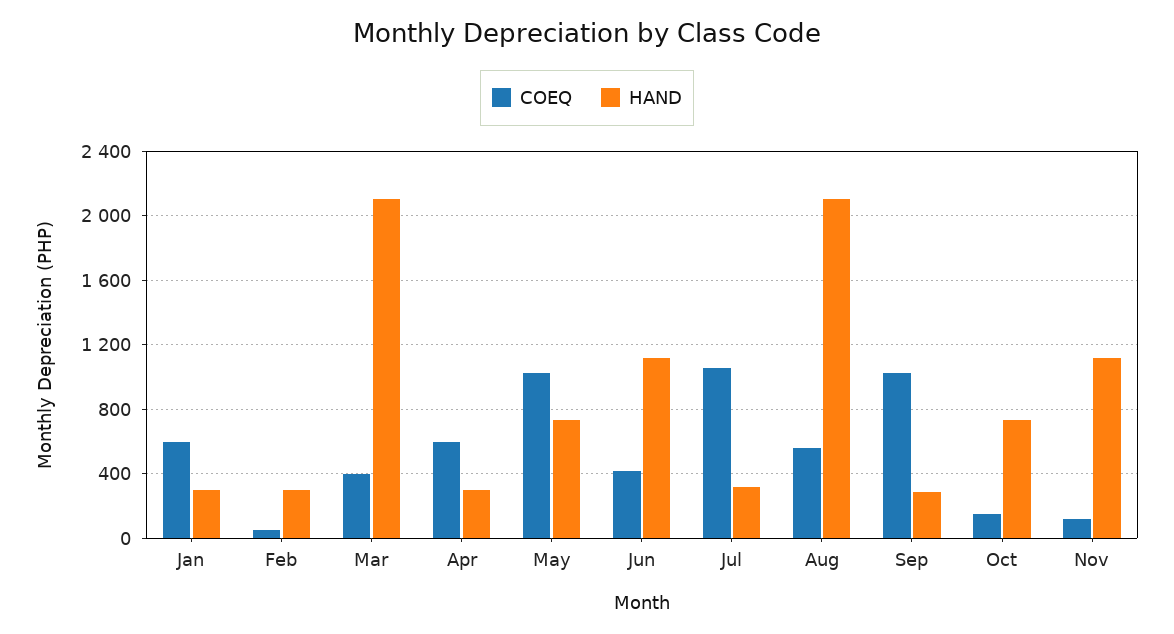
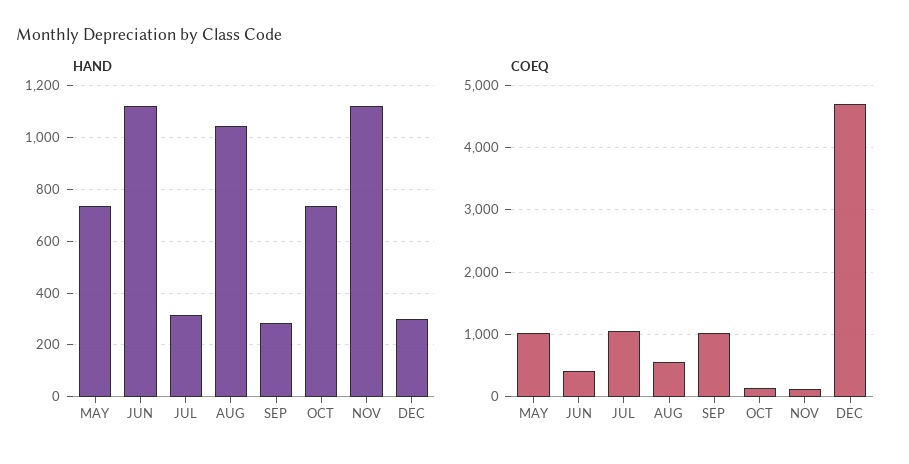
COEQ, Jan: 600 -> none
HAND, Jan: 300 -> none
COEQ, Feb: 50 -> none
HAND, Feb: 300 -> none
COEQ, Mar: 400 -> none
HAND, Mar: 2100 -> none
COEQ, Apr: 600 -> none
HAND, Apr: 300 -> none
HAND, Aug: 2100 -> 1050
HAND, DEC: none -> 300
COEQ, DEC: none -> 4700

